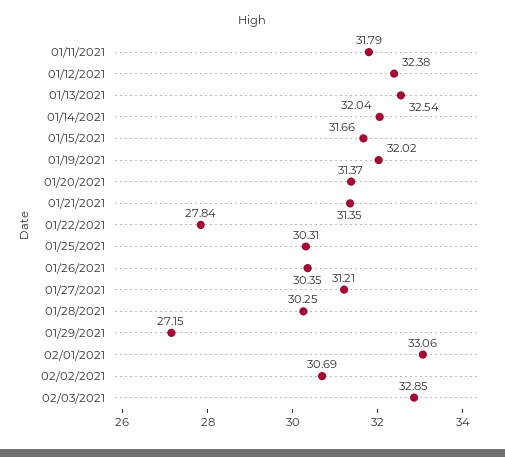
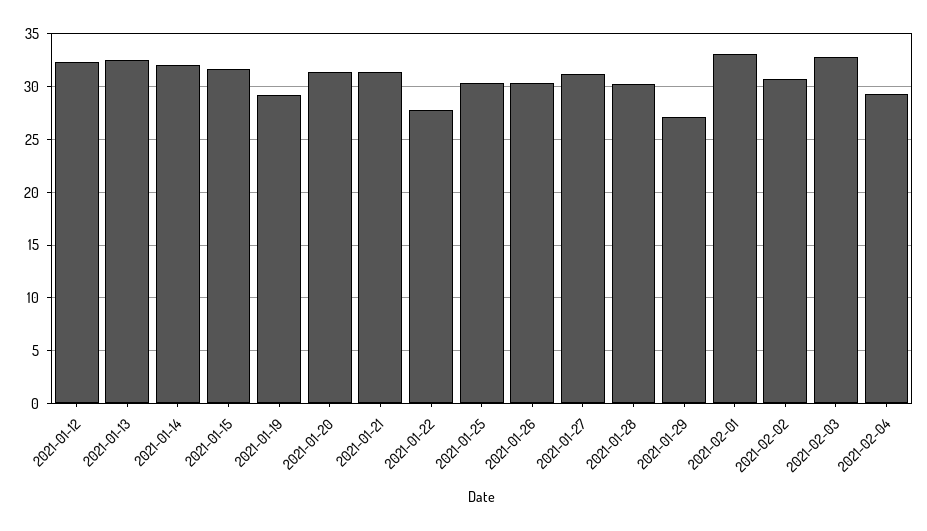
01/11/2021: 31.79 -> none
01/19/2021: 32.02 -> 29
2021-02-04: none -> 29

